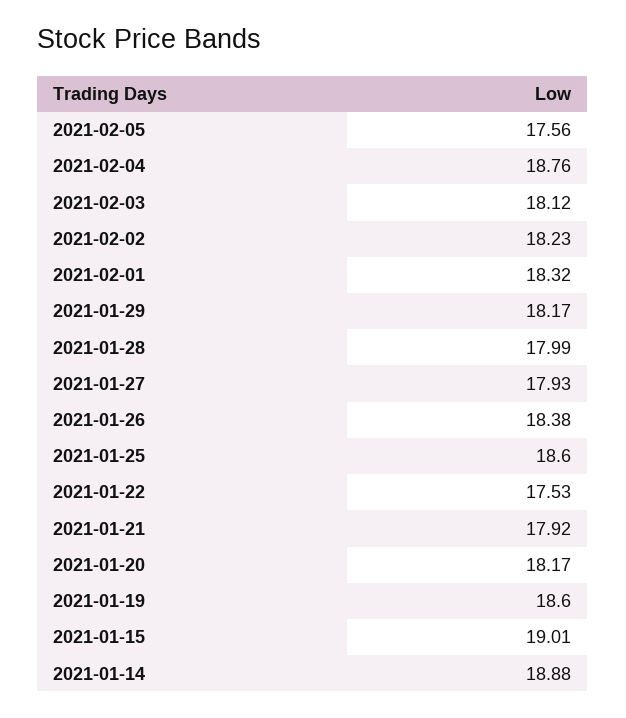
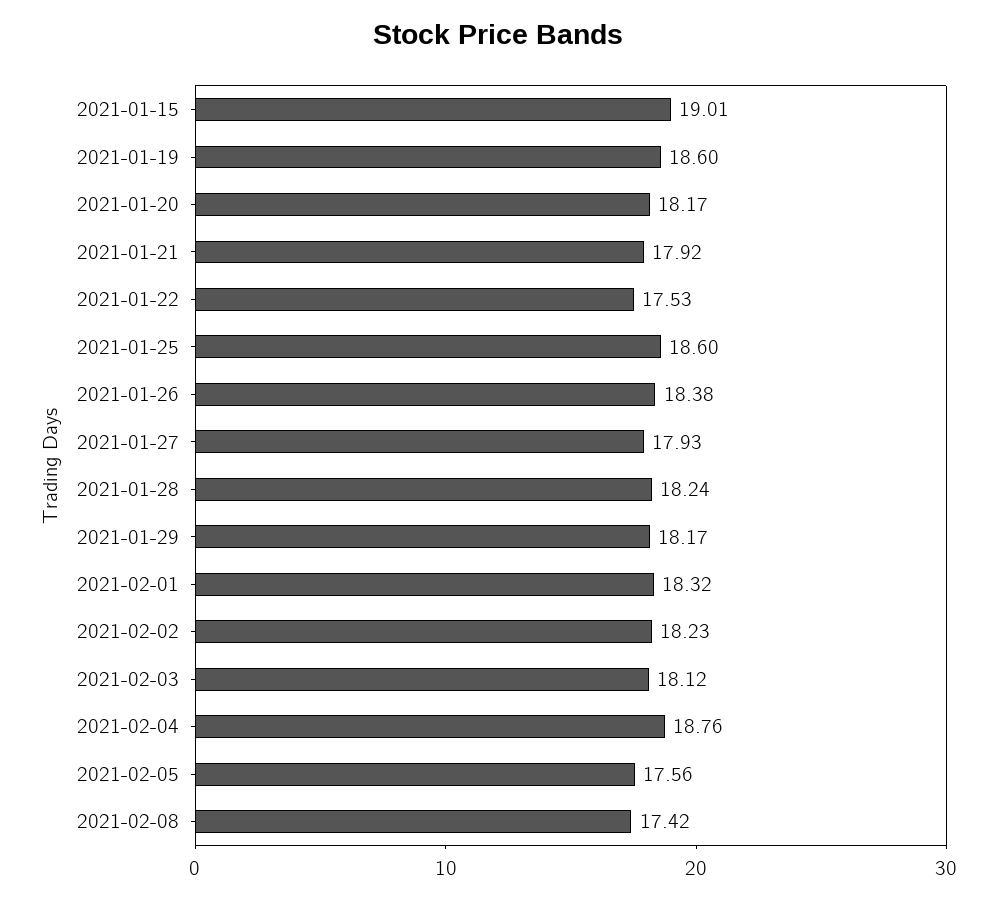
2021-01-28: 17.99 -> 18.24
2021-01-14: 18.88 -> none
2021-02-08: none -> 17.42

